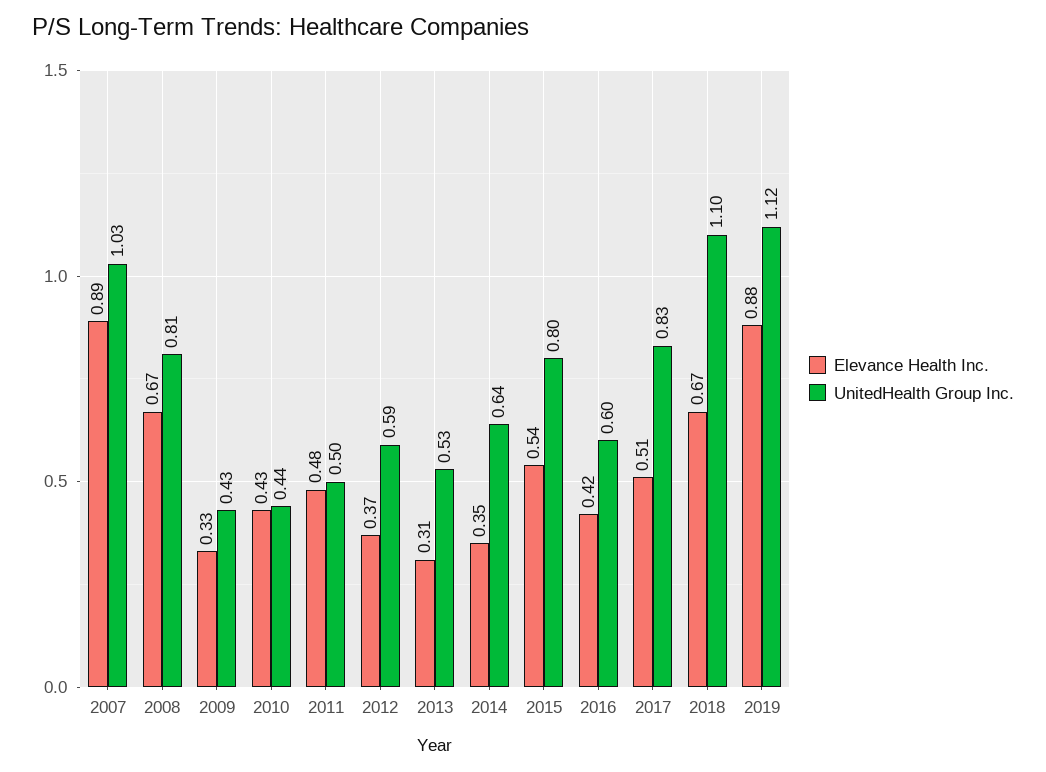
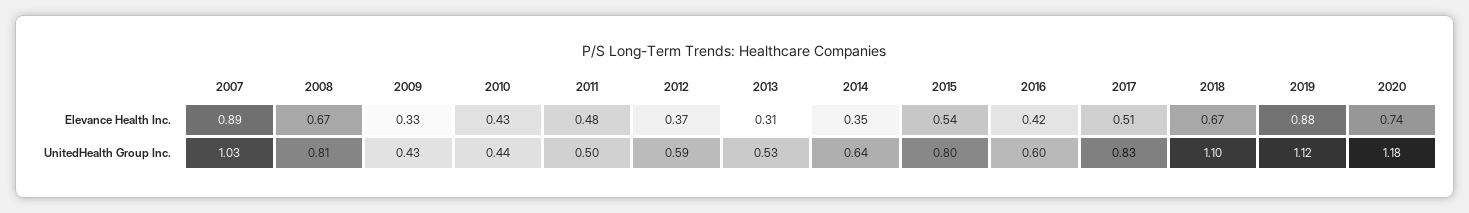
Elevance Health Inc., 2020: none -> 0.74
UnitedHealth Group Inc., 2020: none -> 1.18

